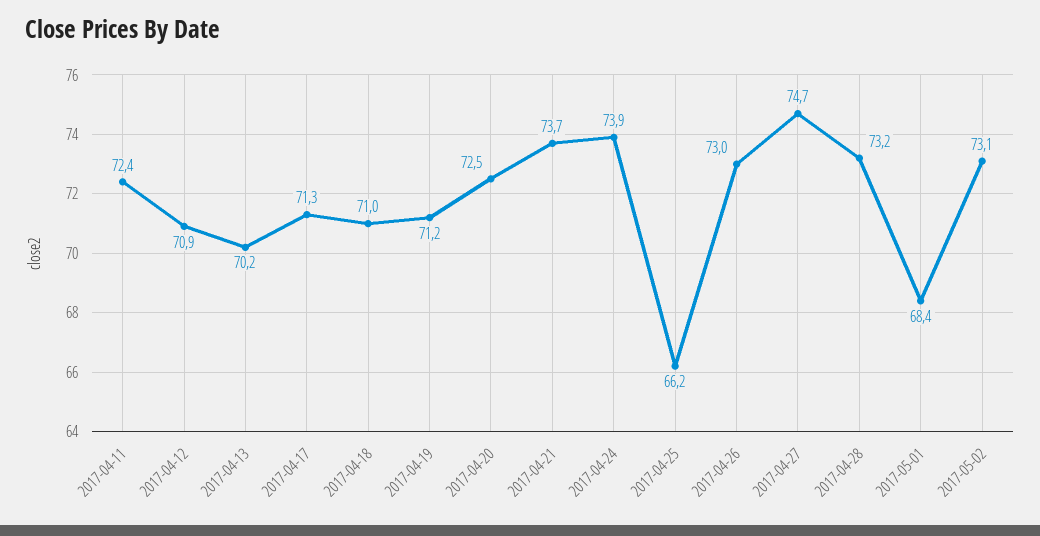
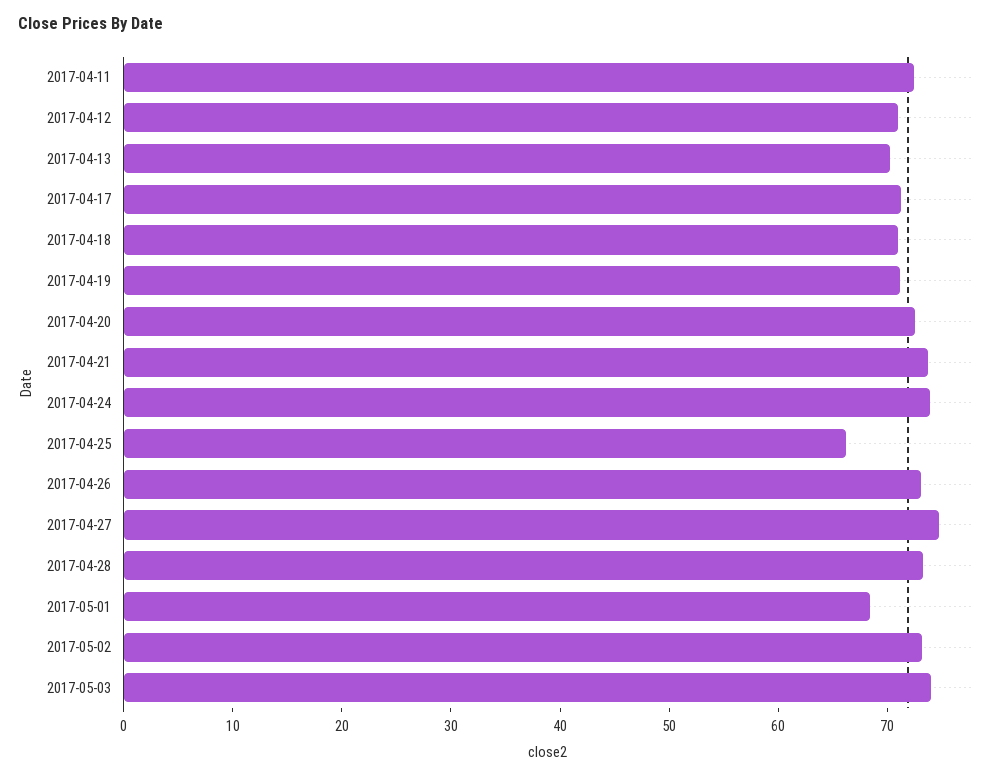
2017-05-03: none -> 74

